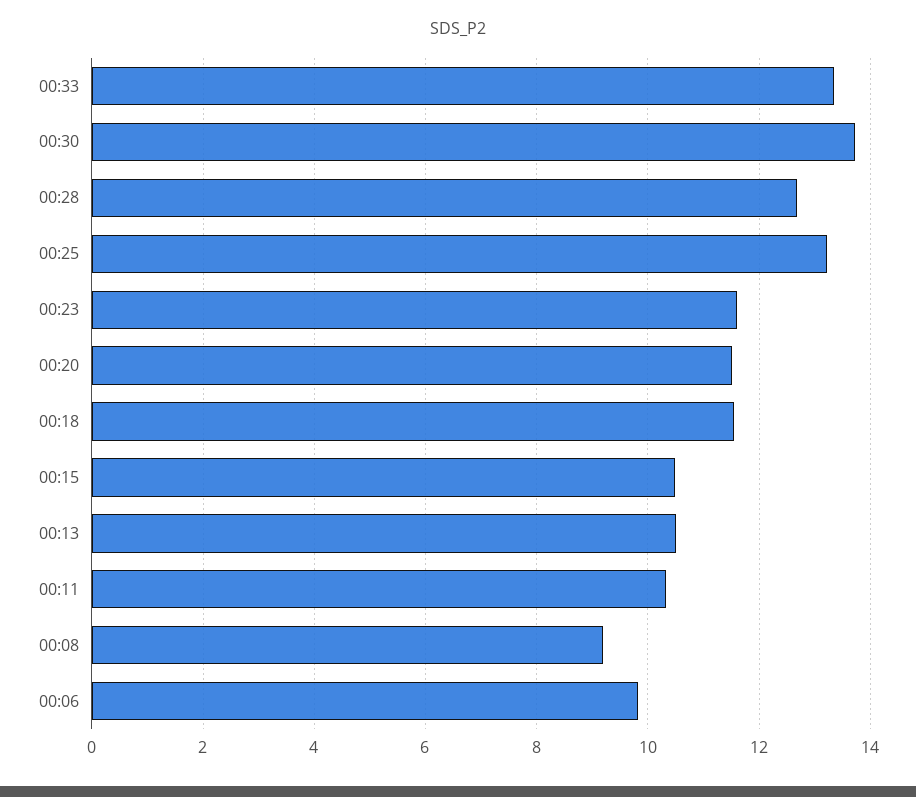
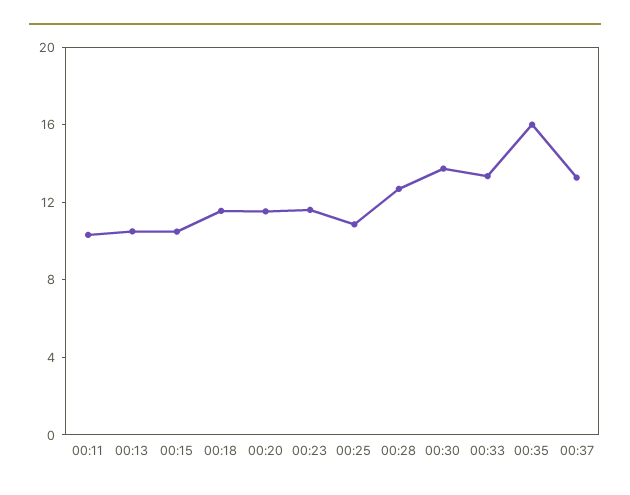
00:25: 13.2 -> 11
00:08: 9.2 -> none
00:06: 9.8 -> none
00:35: none -> 16
00:37: none -> 13

